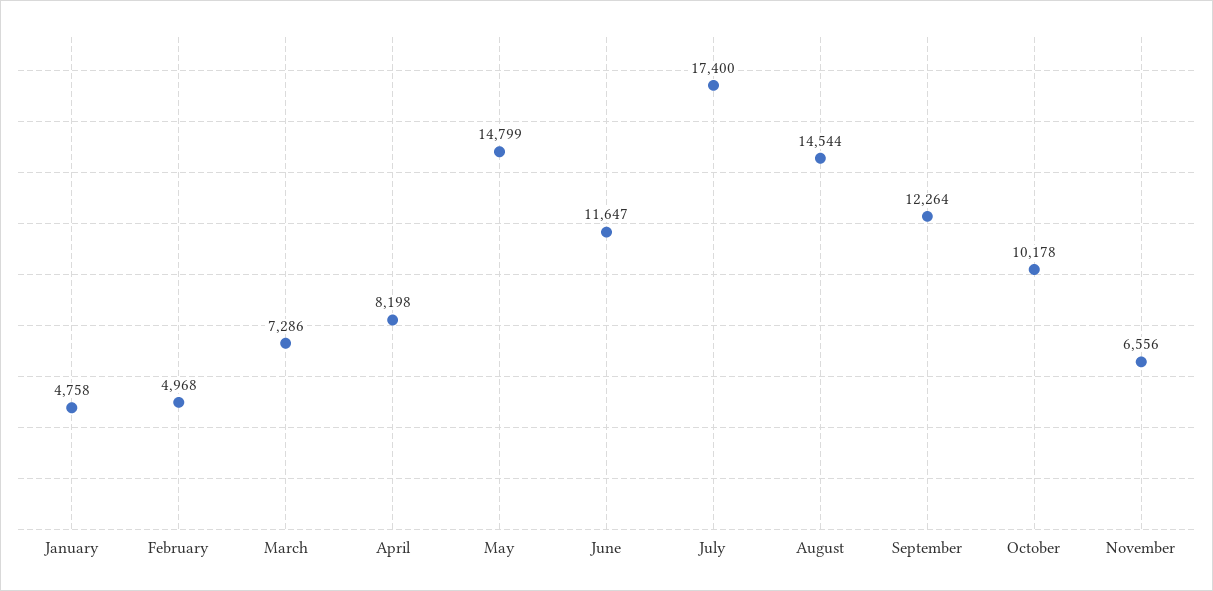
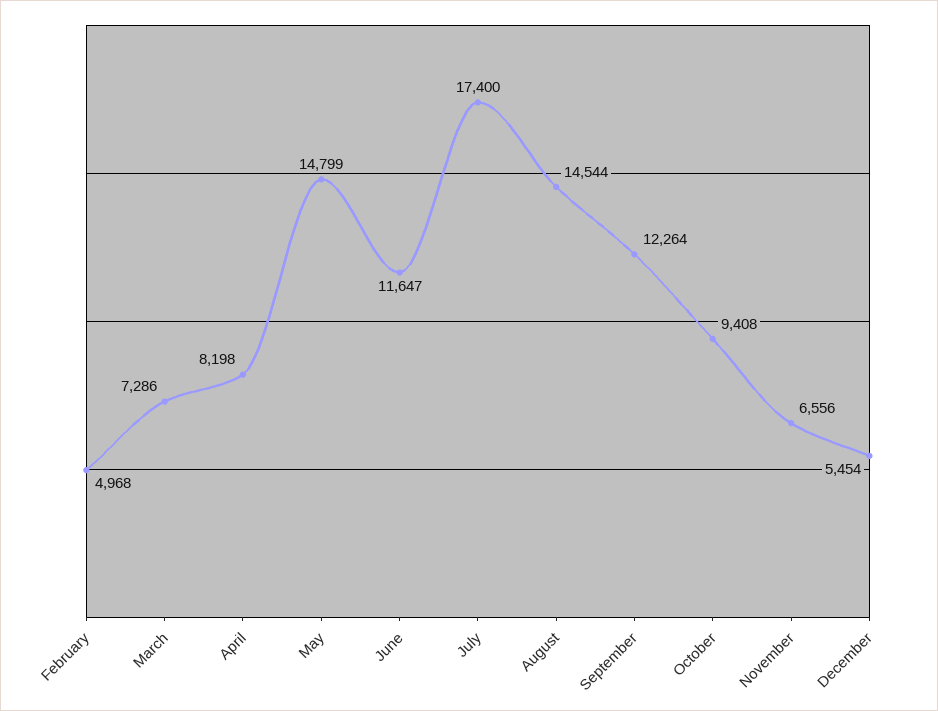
January: 4758 -> none
October: 10178 -> 9408
December: none -> 5454

